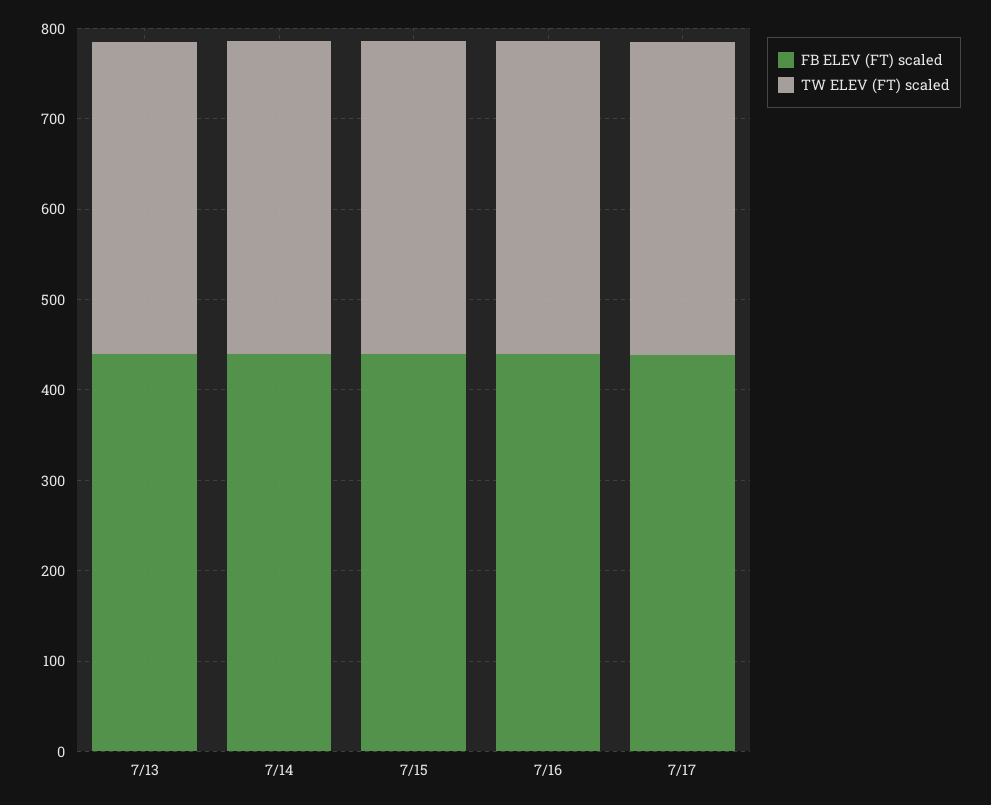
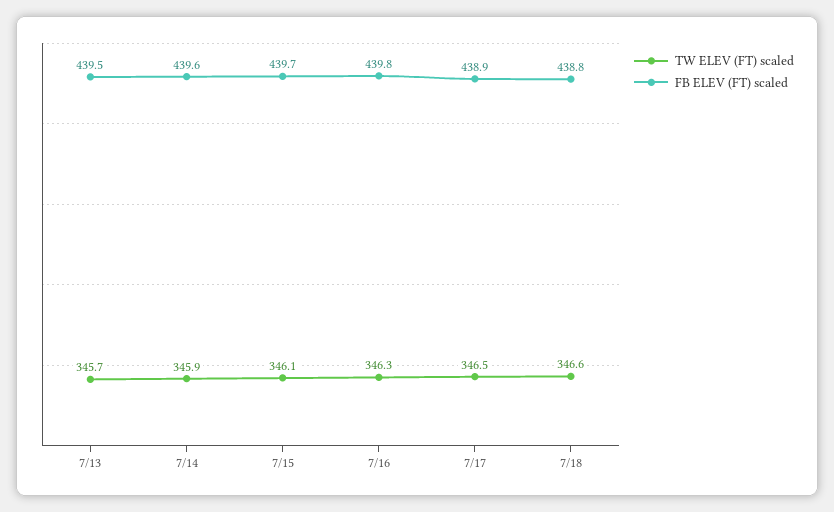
TW ELEV (FT) scaled, 7/18: none -> 346.6
FB ELEV (FT) scaled, 7/18: none -> 438.8

